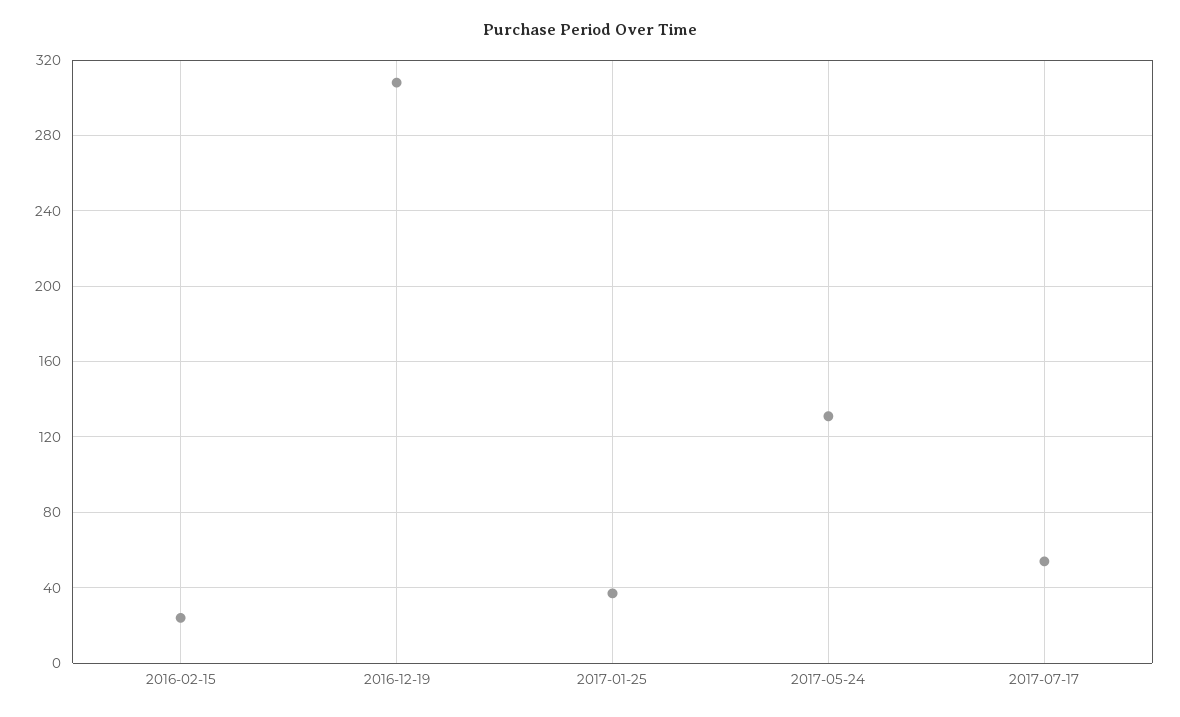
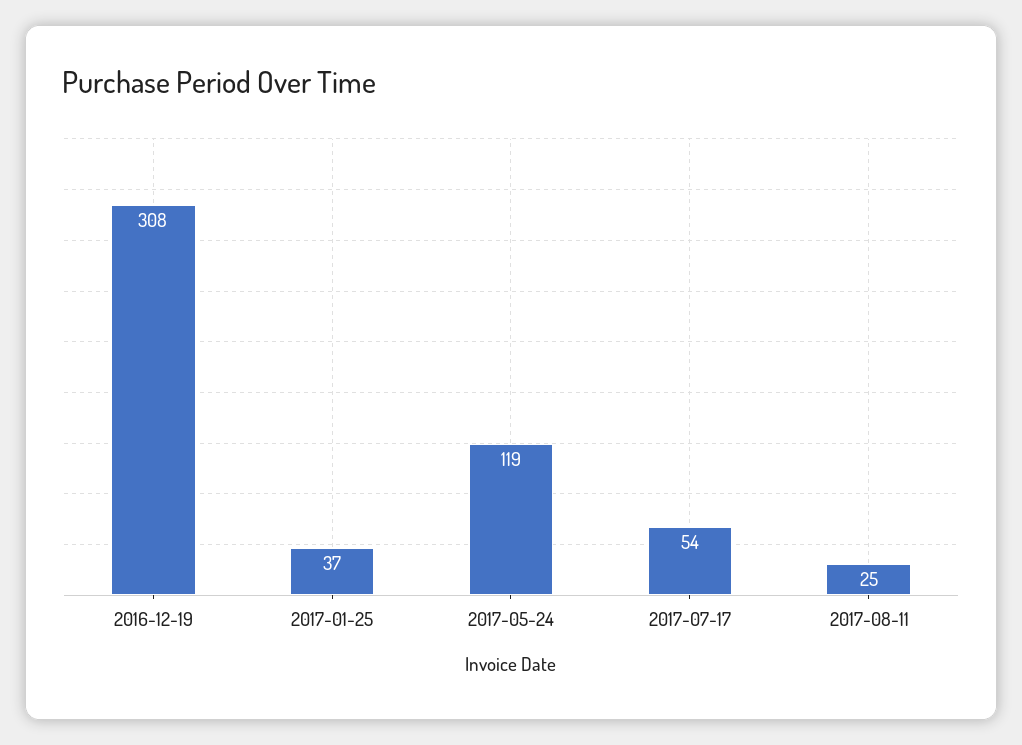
2016-02-15: 25 -> none
2017-05-24: 130 -> 119
2017-08-11: none -> 25

